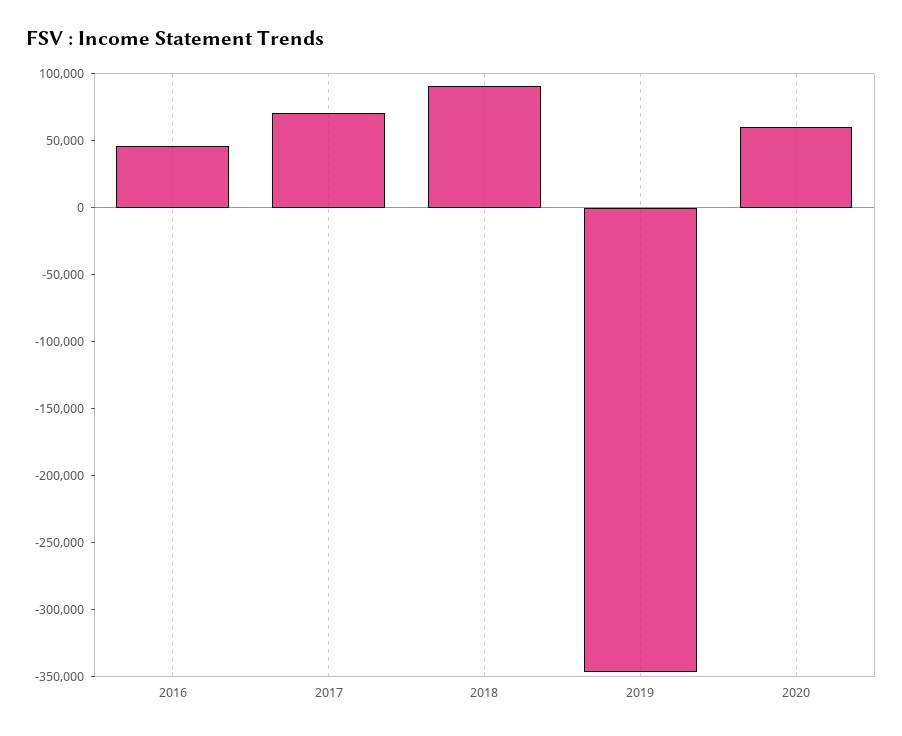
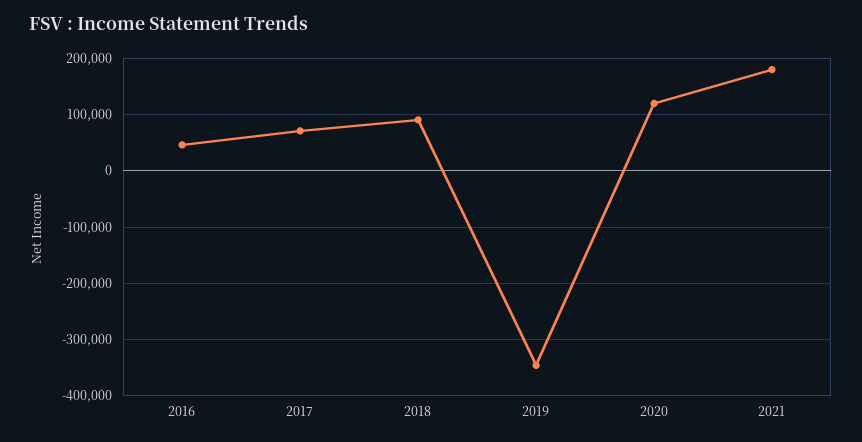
2020: 60000 -> 120000
2021: none -> 180000

